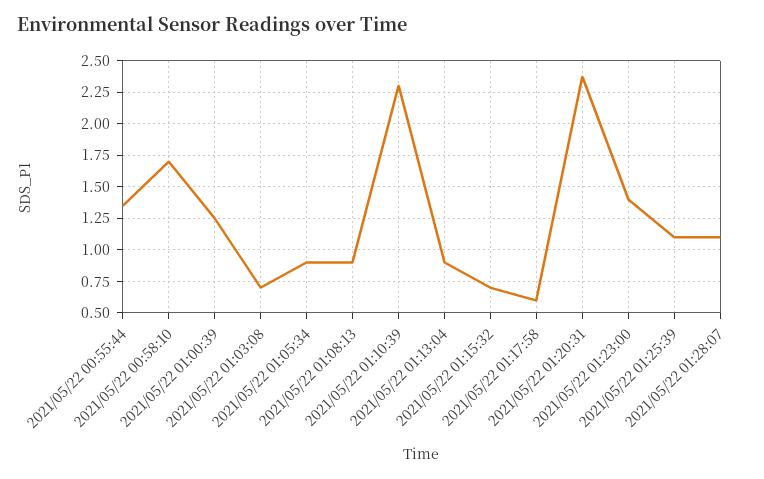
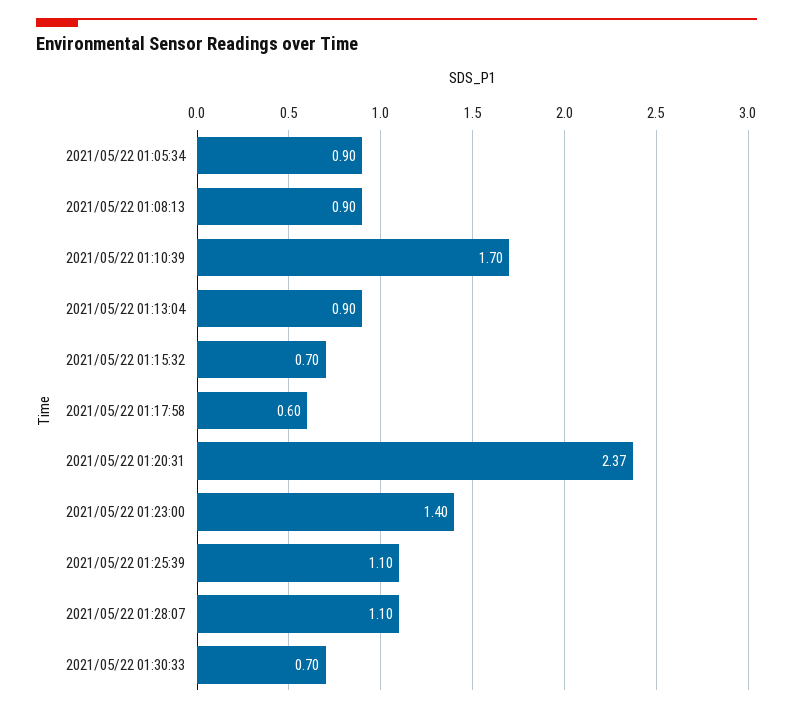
2021/05/22 00:55:44: 1.35 -> none
2021/05/22 00:58:10: 1.7 -> none
2021/05/22 01:00:39: 1.25 -> none
2021/05/22 01:03:08: 0.7 -> none
2021/05/22 01:10:39: 2.3 -> 1.7
2021/05/22 01:30:33: none -> 0.7

